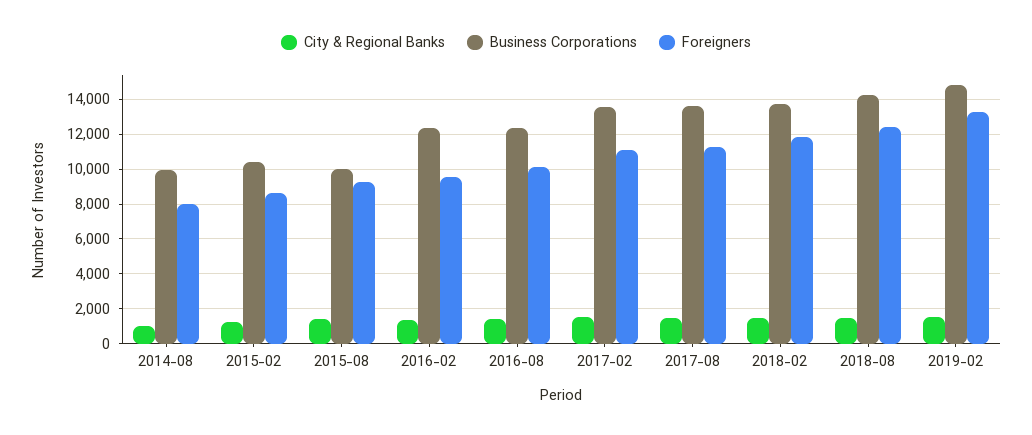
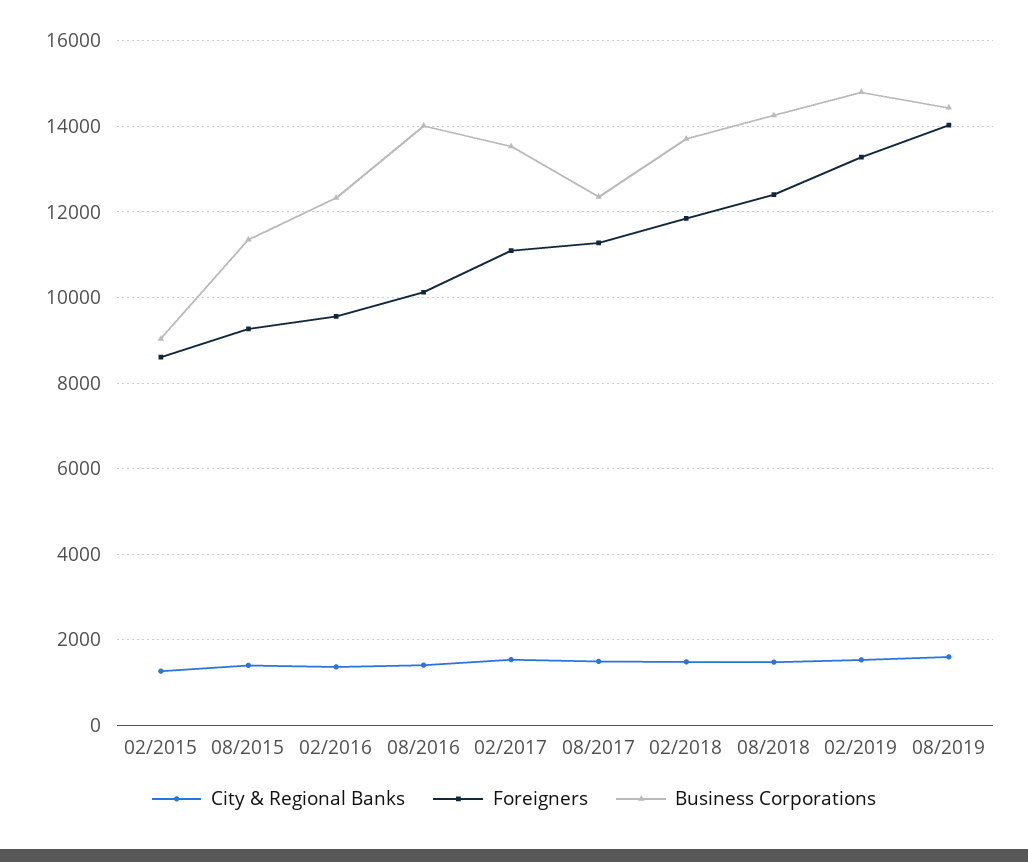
City & Regional Banks, 2014-08: 1000 -> none
Business Corporations, 2014-08: 10000 -> none
Foreigners, 2014-08: 8000 -> none
Business Corporations, 2015-02: 10500 -> 9000
Business Corporations, 2015-08: 10000 -> 11400
Business Corporations, 2016-08: 12500 -> 14000
Business Corporations, 2017-08: 13500 -> 12400
City & Regional Banks, 08/2019: none -> 1600
Foreigners, 08/2019: none -> 14000
Business Corporations, 08/2019: none -> 14400

